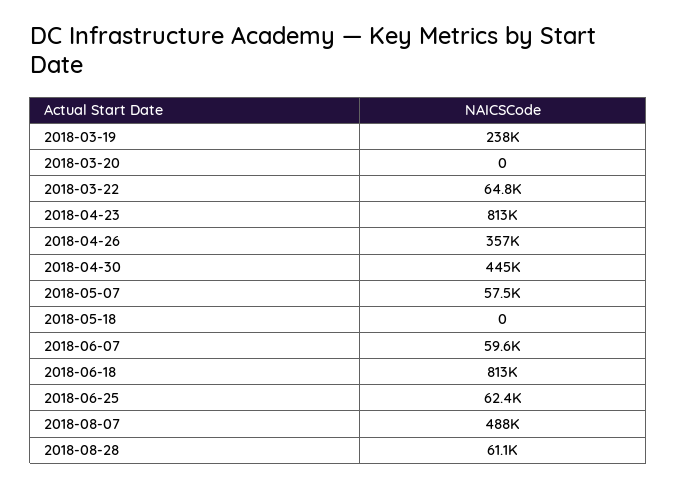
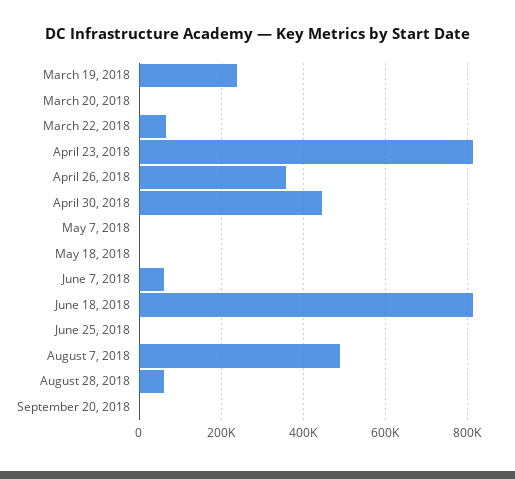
2018-05-07: 57500 -> 0
2018-06-25: 62400 -> 0
September 20, 2018: none -> 0

